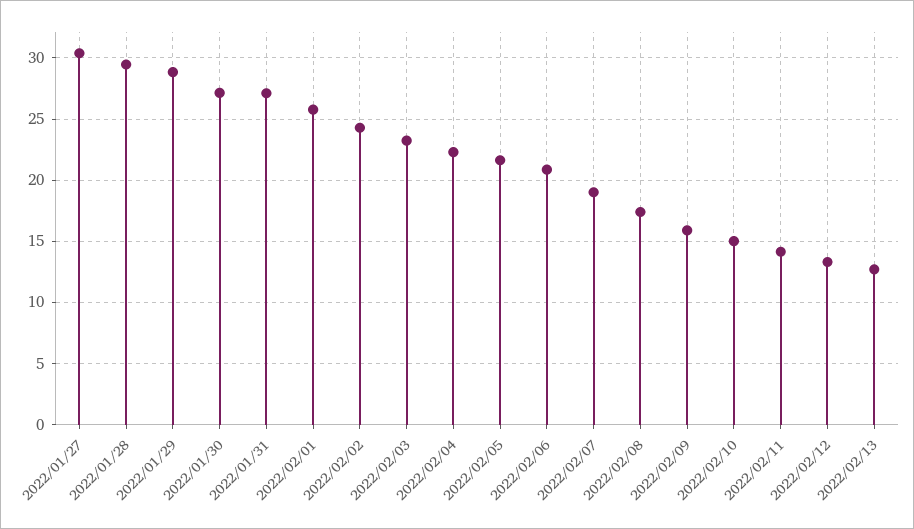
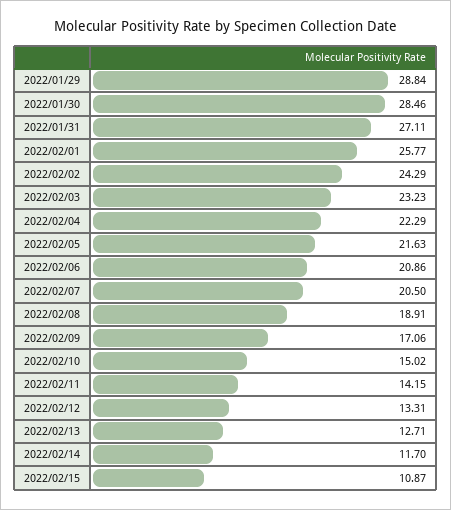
2022/01/27: 30.5 -> none
2022/01/28: 29.5 -> none
2022/01/30: 27 -> 28.46
2022/02/07: 19 -> 20.5
2022/02/08: 17.5 -> 18.91
2022/02/09: 16 -> 17.06
2022/02/14: none -> 11.7
2022/02/15: none -> 10.87

